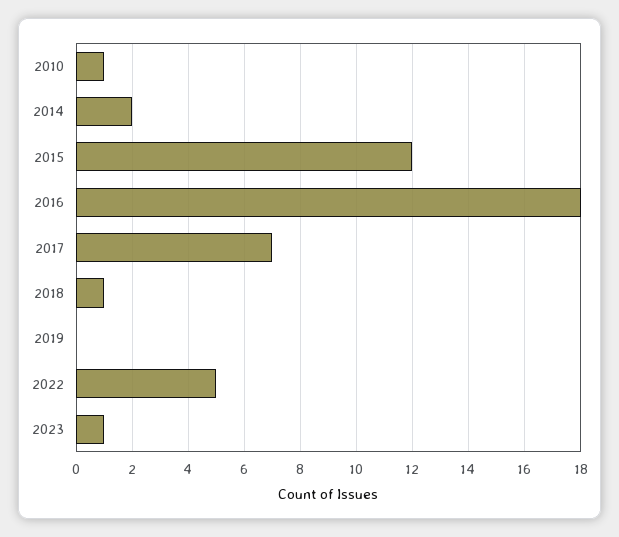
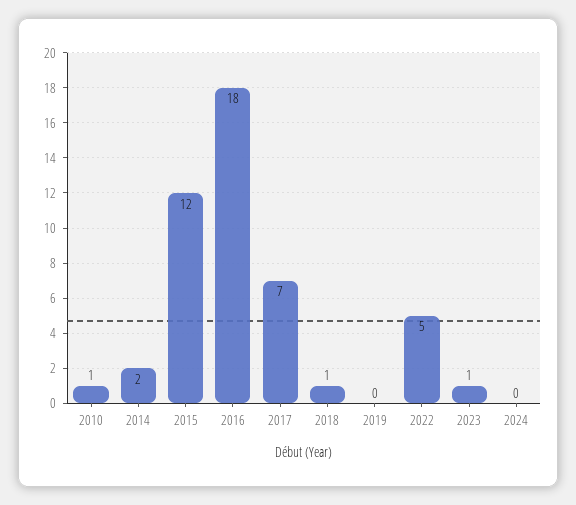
2024: none -> 0

